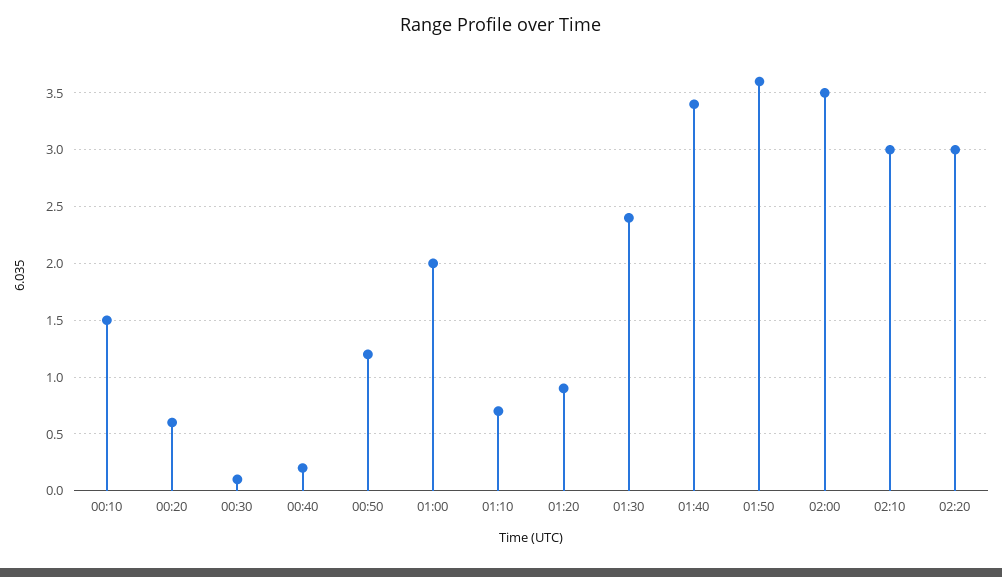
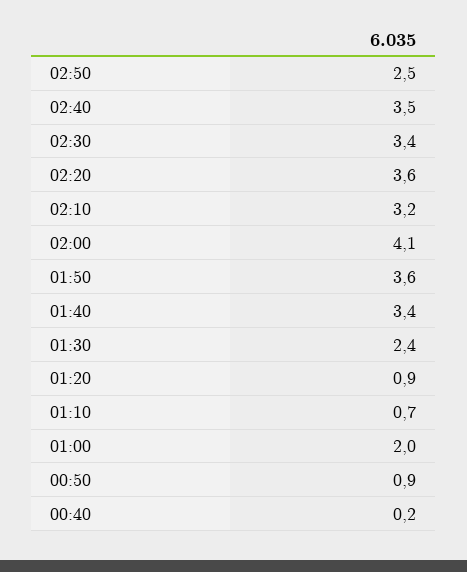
00:10: 1.5 -> none
00:20: 0.6 -> none
00:30: 0.1 -> none
00:50: 1.2 -> 0.9
02:00: 3.5 -> 4.1
02:10: 3 -> 3.2
02:20: 3 -> 3.6
02:50: none -> 2.5
02:40: none -> 3.5
02:30: none -> 3.4

